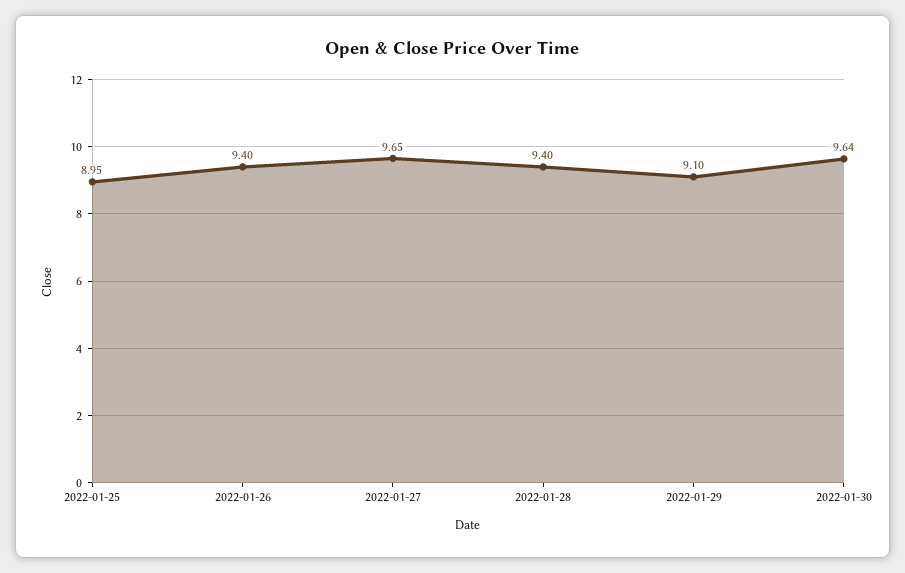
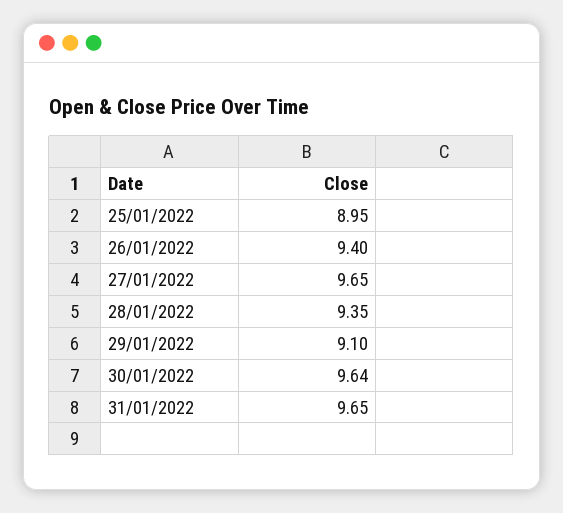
2022-01-28: 9.4 -> 9.35
31/01/2022: none -> 9.65

